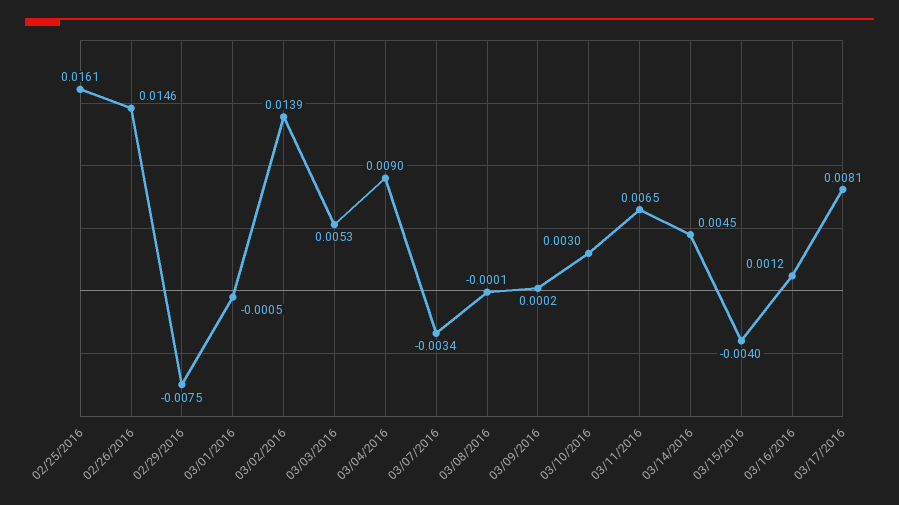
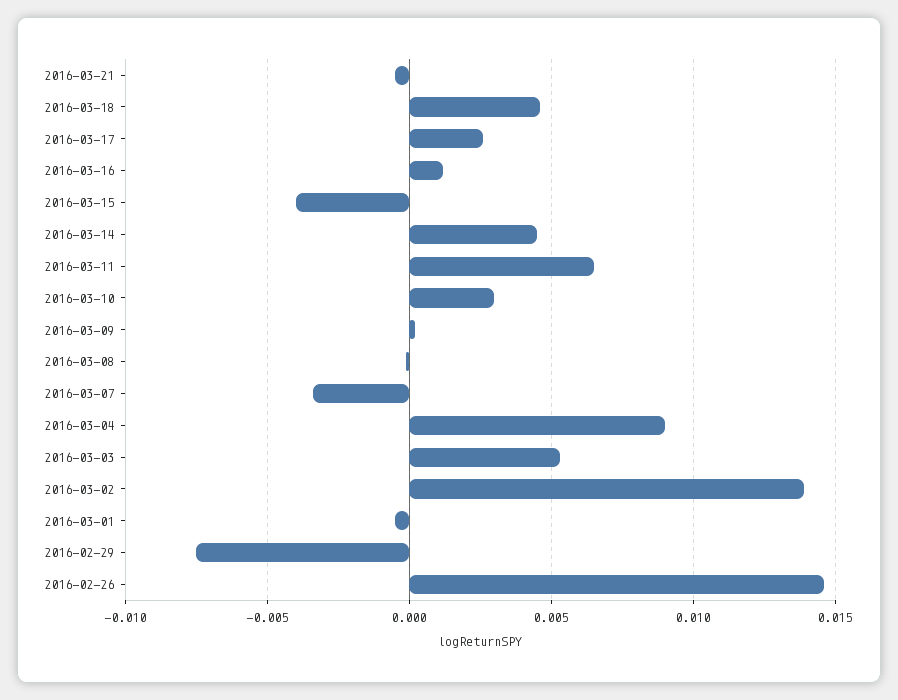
02/25/2016: 0.0161 -> none
03/17/2016: 0.0081 -> 0.0025
2016-03-21: none -> -0.0005
2016-03-18: none -> 0.0045

